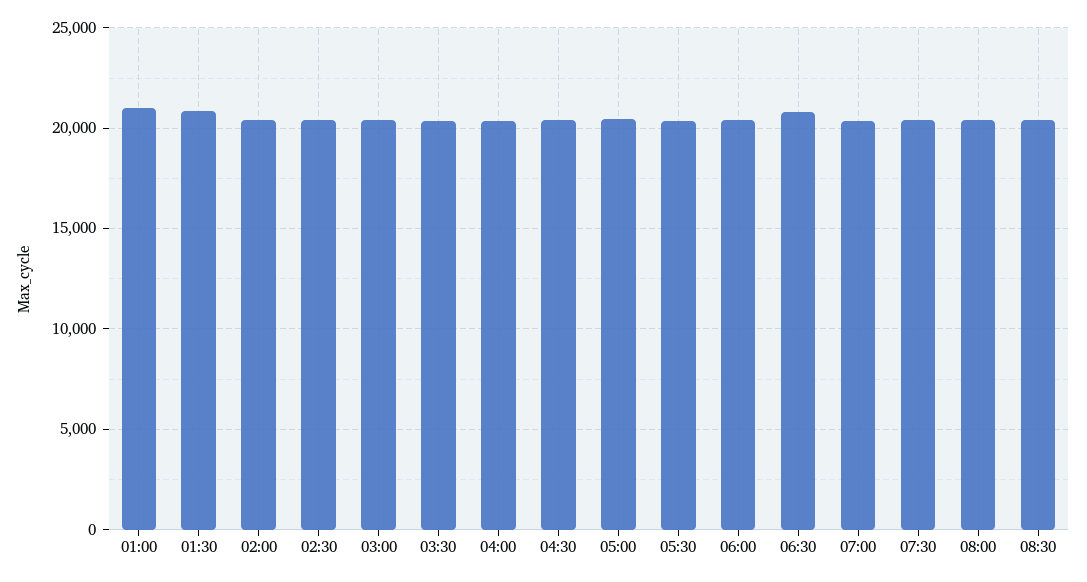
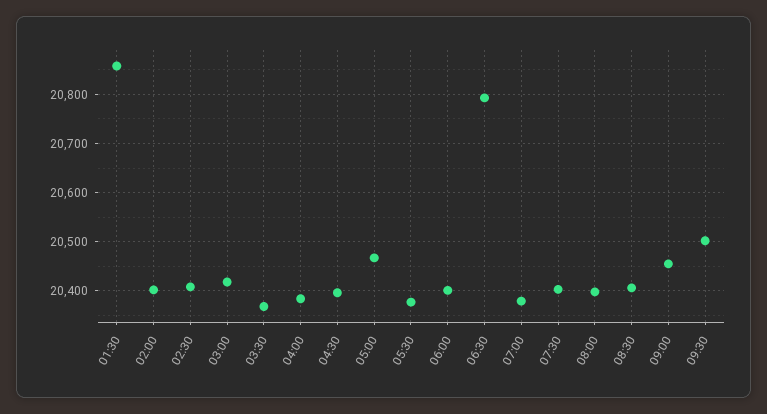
01:00: 21000 -> none
09:00: none -> 20460
09:30: none -> 20500

